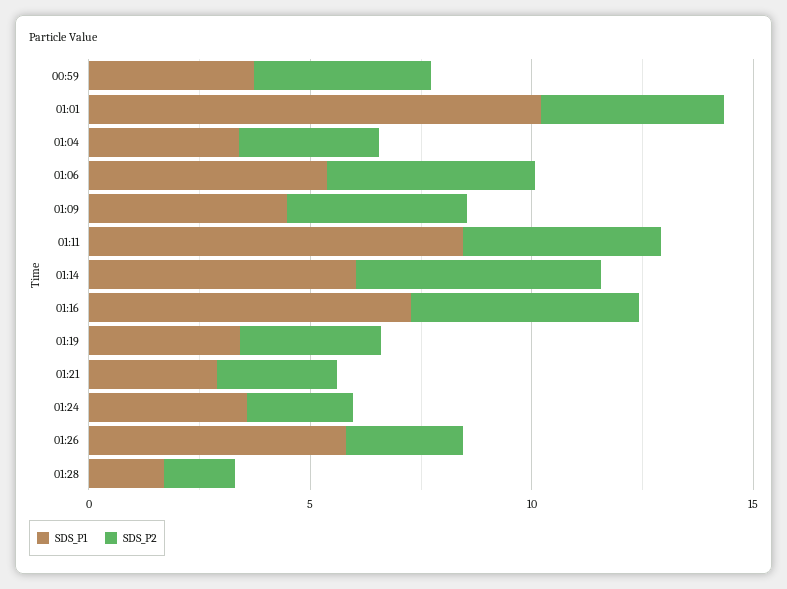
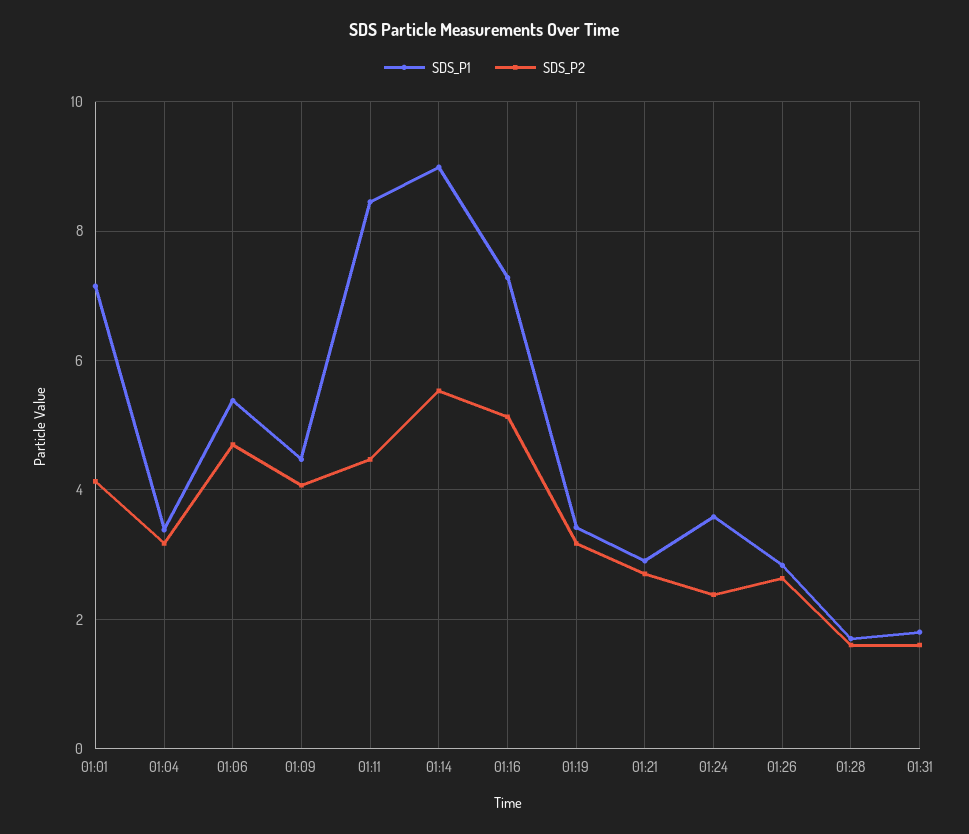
SDS_P1, 00:59: 4 -> none
SDS_P2, 00:59: 4 -> none
SDS_P1, 01:01: 10 -> 7.2
SDS_P1, 01:14: 6 -> 9
SDS_P1, 01:26: 6 -> 2.8
SDS_P1, 01:31: none -> 1.8
SDS_P2, 01:31: none -> 1.6

